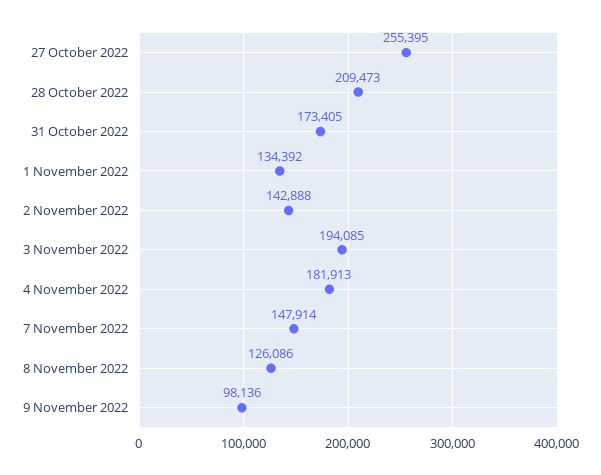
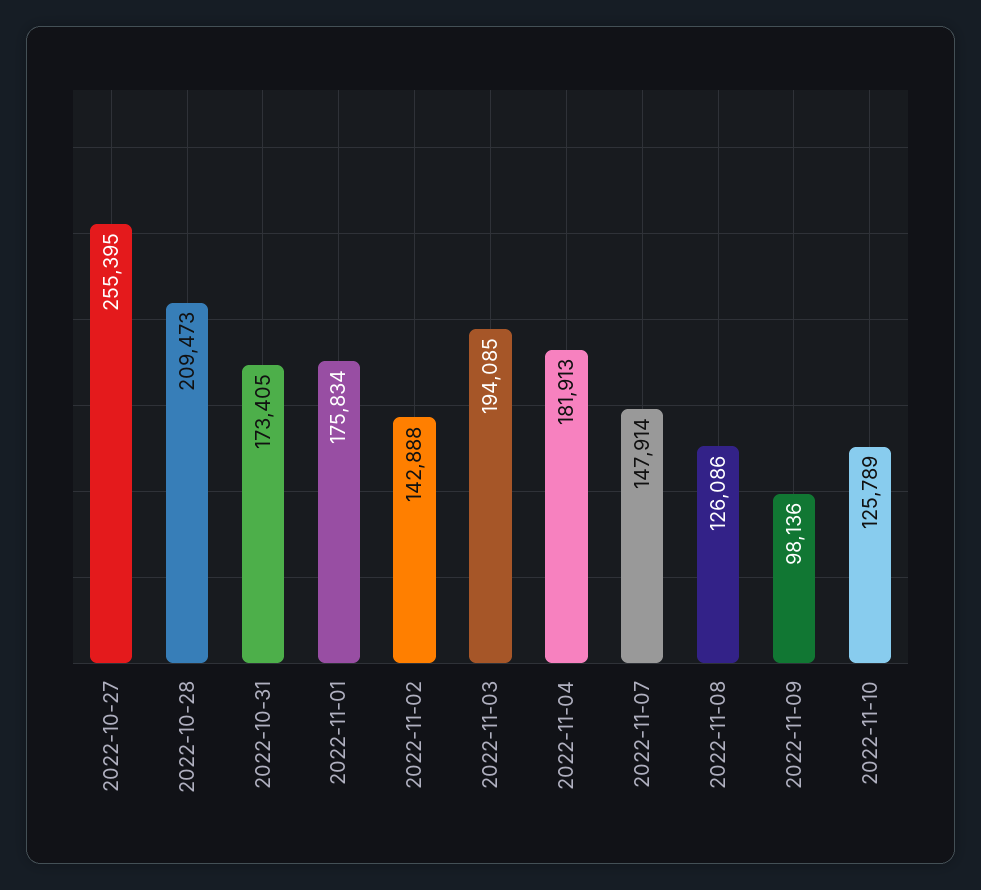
1 November 2022: 134392 -> 175834
2022-11-10: none -> 125789

